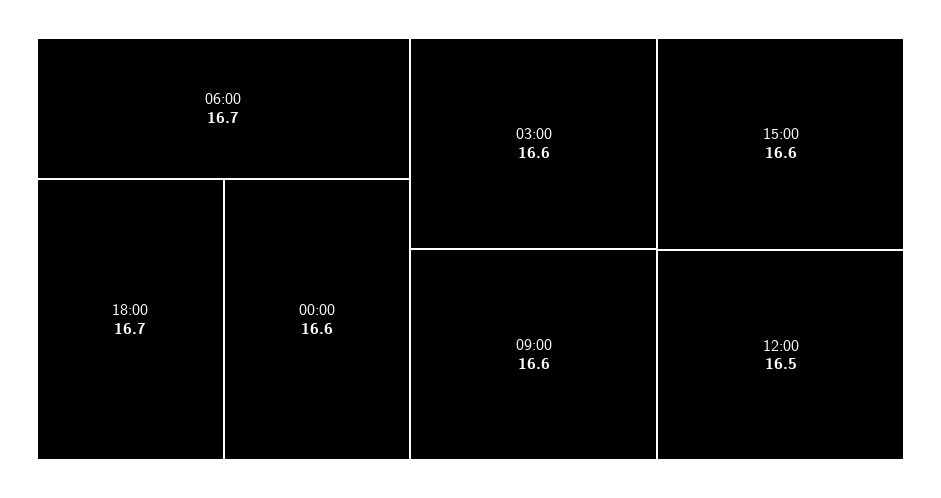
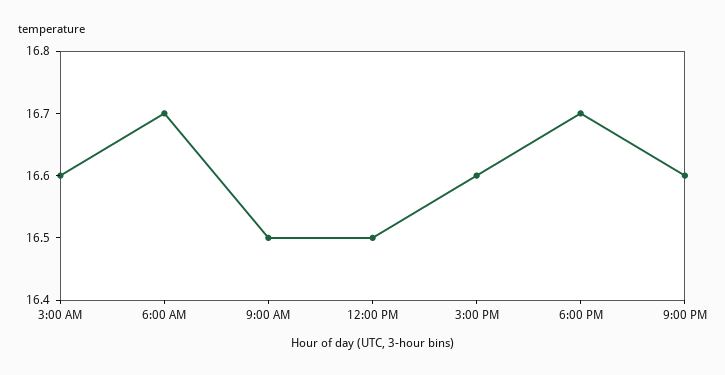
00:00: 16.6 -> none
09:00: 16.6 -> 16.5
9:00 PM: none -> 16.6

